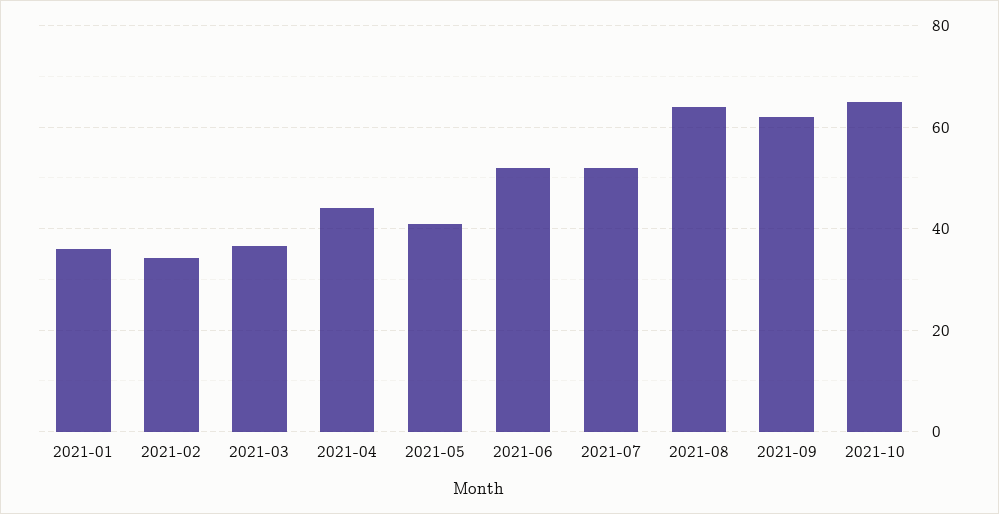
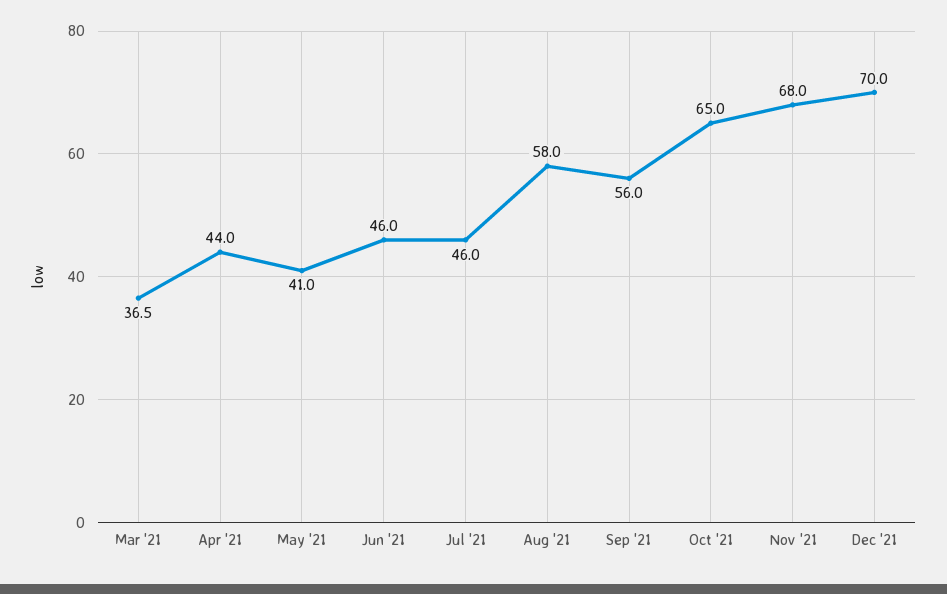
2021-01: 36 -> none
2021-02: 34 -> none
2021-06: 52 -> 46
2021-07: 52 -> 46
2021-08: 64 -> 58
2021-09: 62 -> 56
Nov '21: none -> 68
Dec '21: none -> 70

